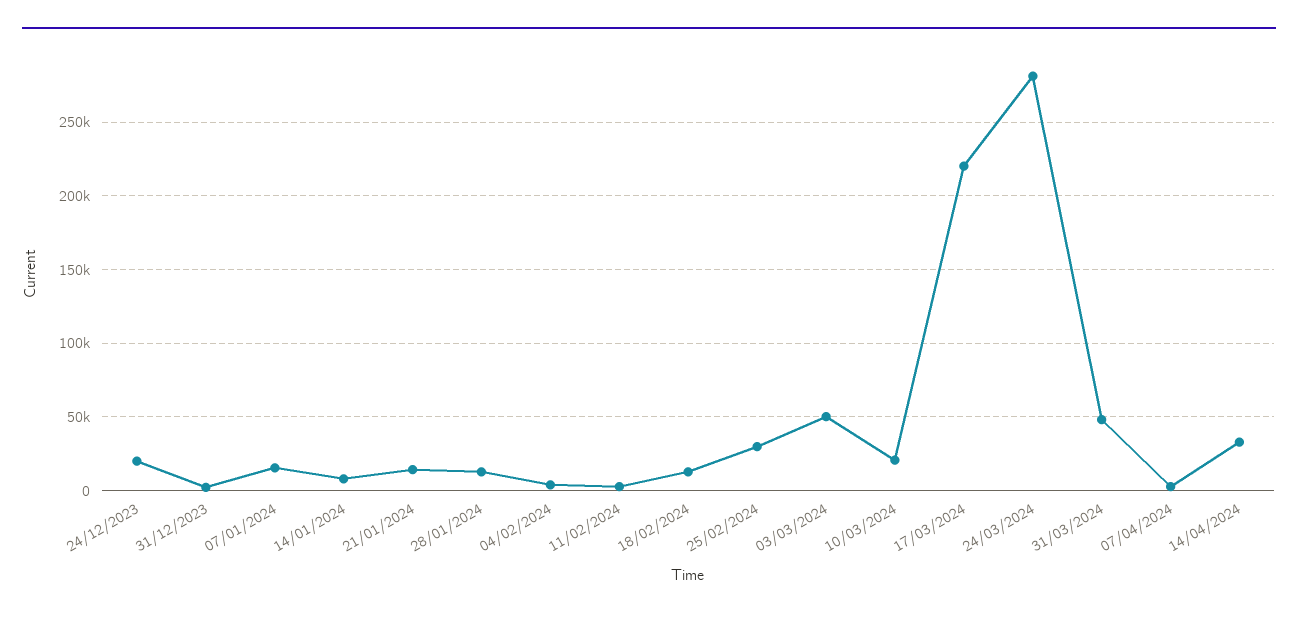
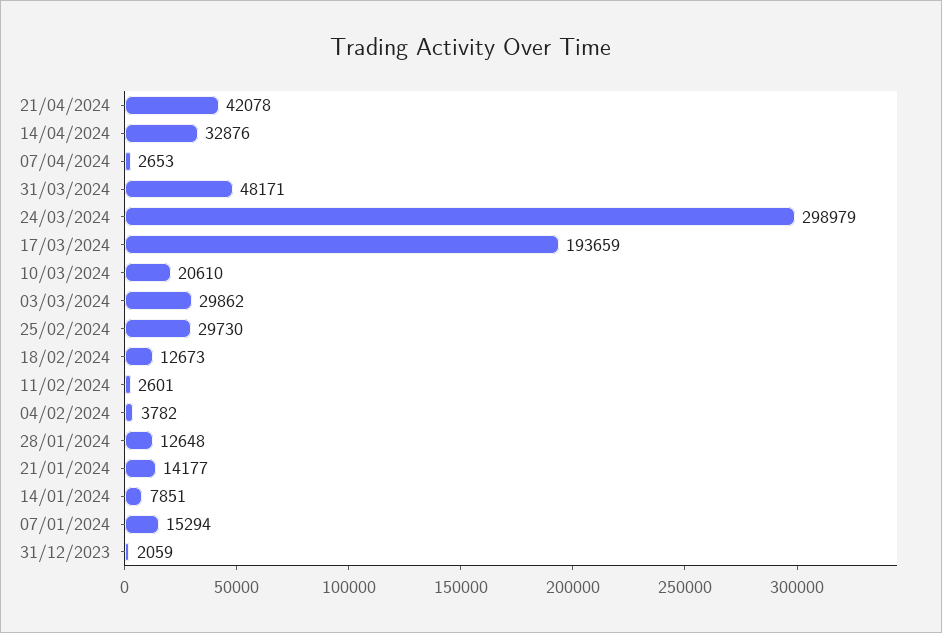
24/12/2023: 20000 -> none
03/03/2024: 50000 -> 29862
17/03/2024: 220000 -> 193659
24/03/2024: 280000 -> 298979
21/04/2024: none -> 42078

